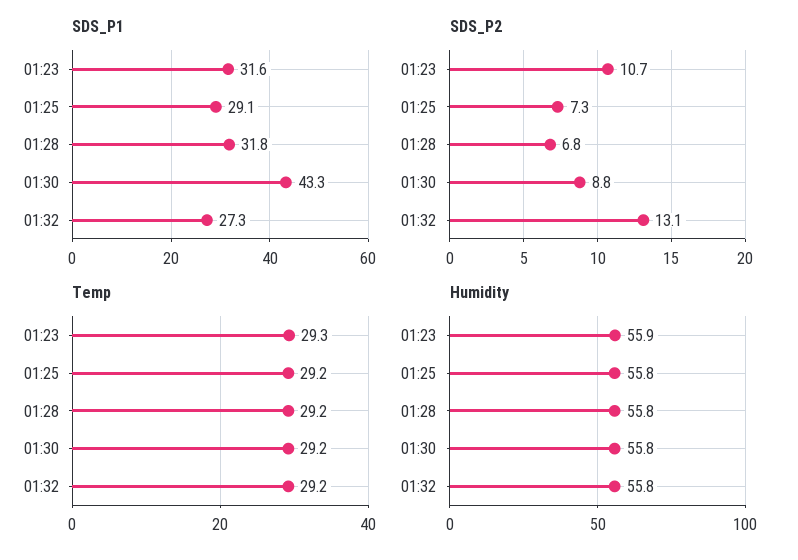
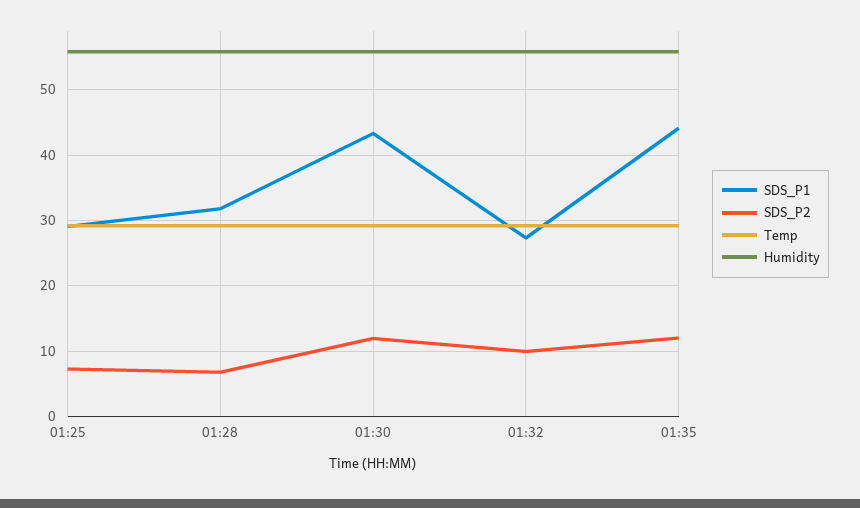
SDS_P1, 01:23: 31.6 -> none
SDS_P2, 01:23: 10.7 -> none
SDS_P2, 01:30: 8.8 -> 12
SDS_P2, 01:32: 13.1 -> 10
Temp, 01:23: 29.3 -> none
Humidity, 01:23: 55.9 -> none
SDS_P1, 01:35: none -> 44
SDS_P2, 01:35: none -> 12
Temp, 01:35: none -> 29
Humidity, 01:35: none -> 56

